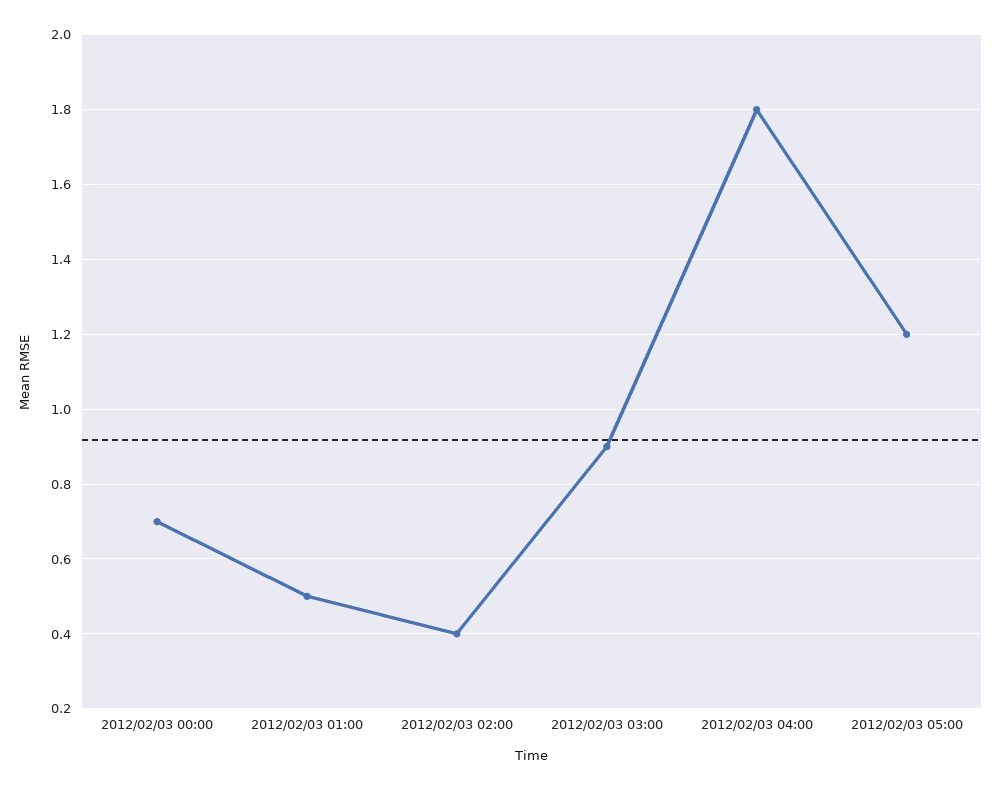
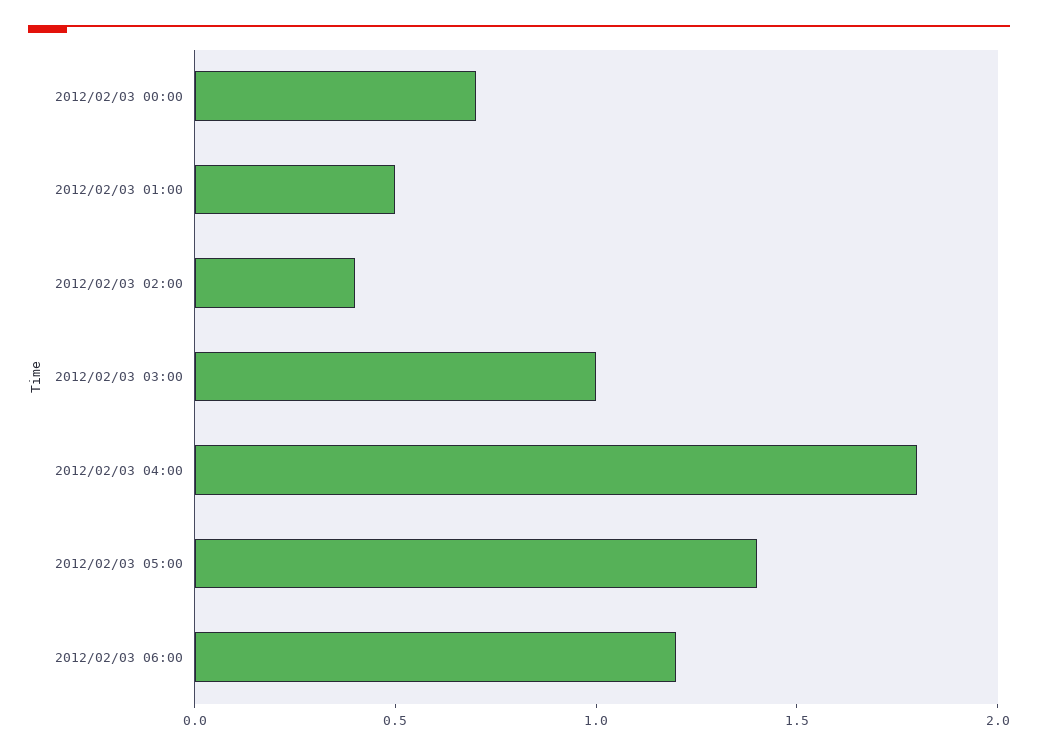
2012/02/03 03:00: 0.9 -> 1
2012/02/03 05:00: 1.2 -> 1.4
2012/02/03 06:00: none -> 1.2

